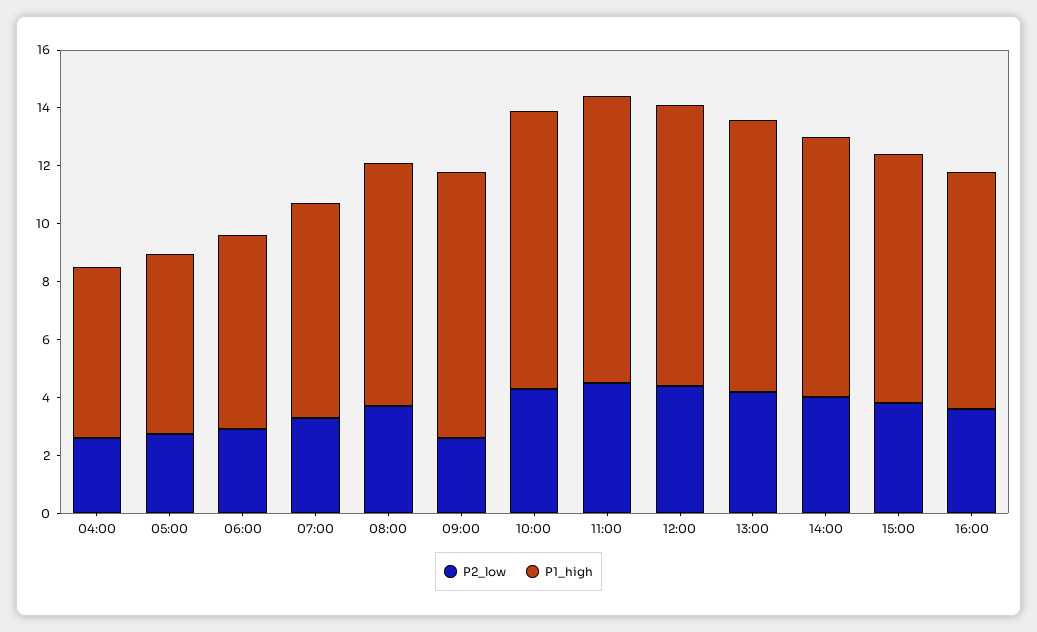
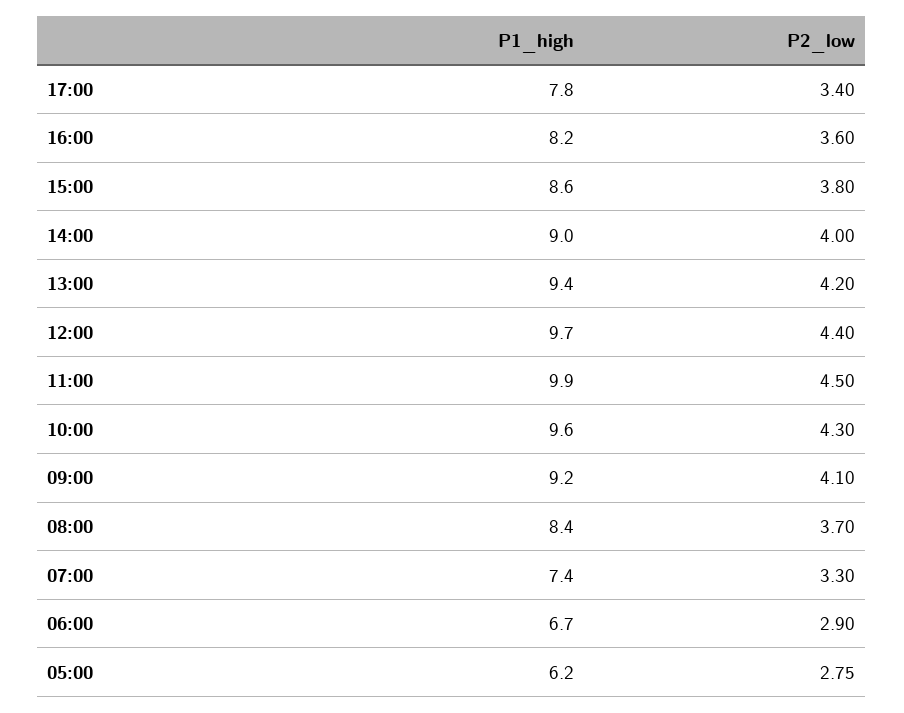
P2_low, 04:00: 2.5 -> none
P1_high, 04:00: 6 -> none
P2_low, 09:00: 2.5 -> 4.1
P1_high, 17:00: none -> 7.8
P2_low, 17:00: none -> 3.4

